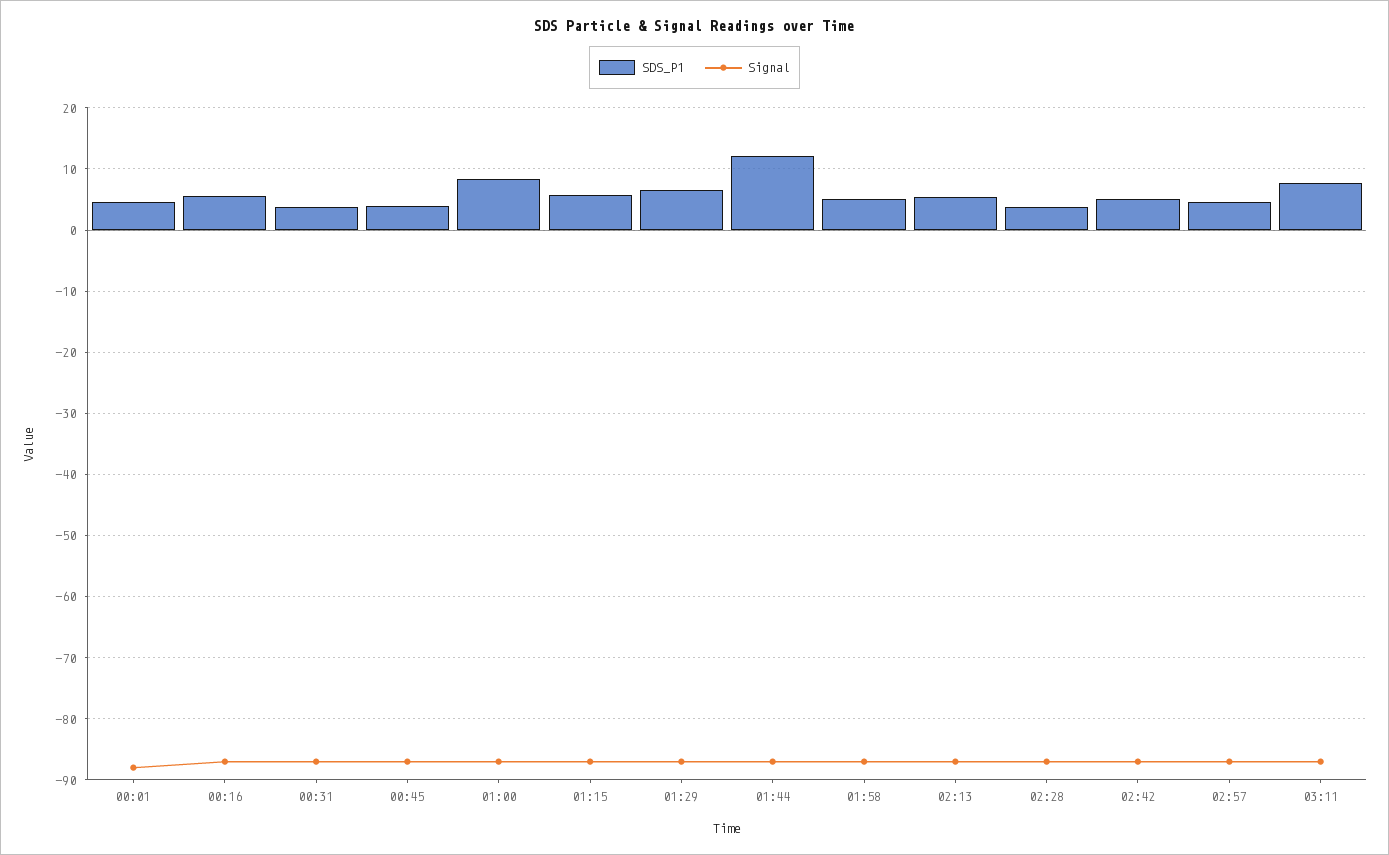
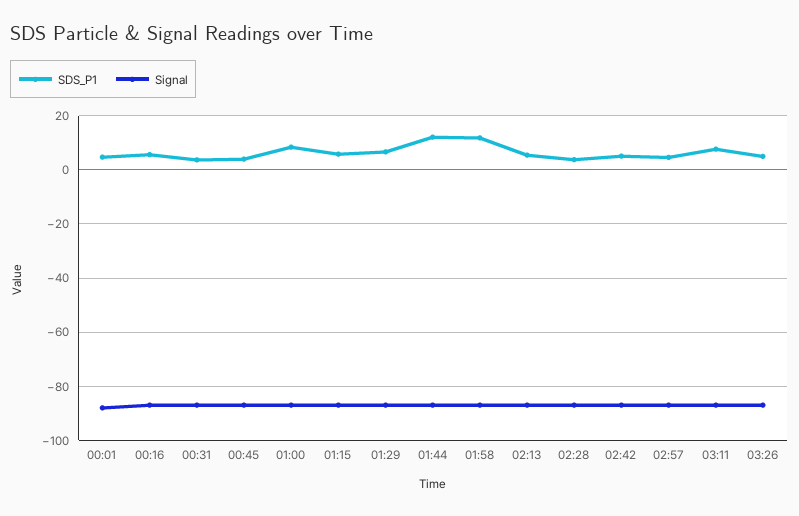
SDS_P1, 01:58: 5 -> 12.5
SDS_P1, 03:26: none -> 5
Signal, 03:26: none -> -87.5

